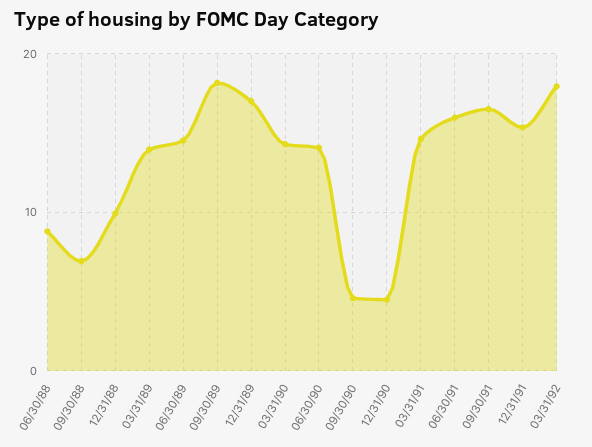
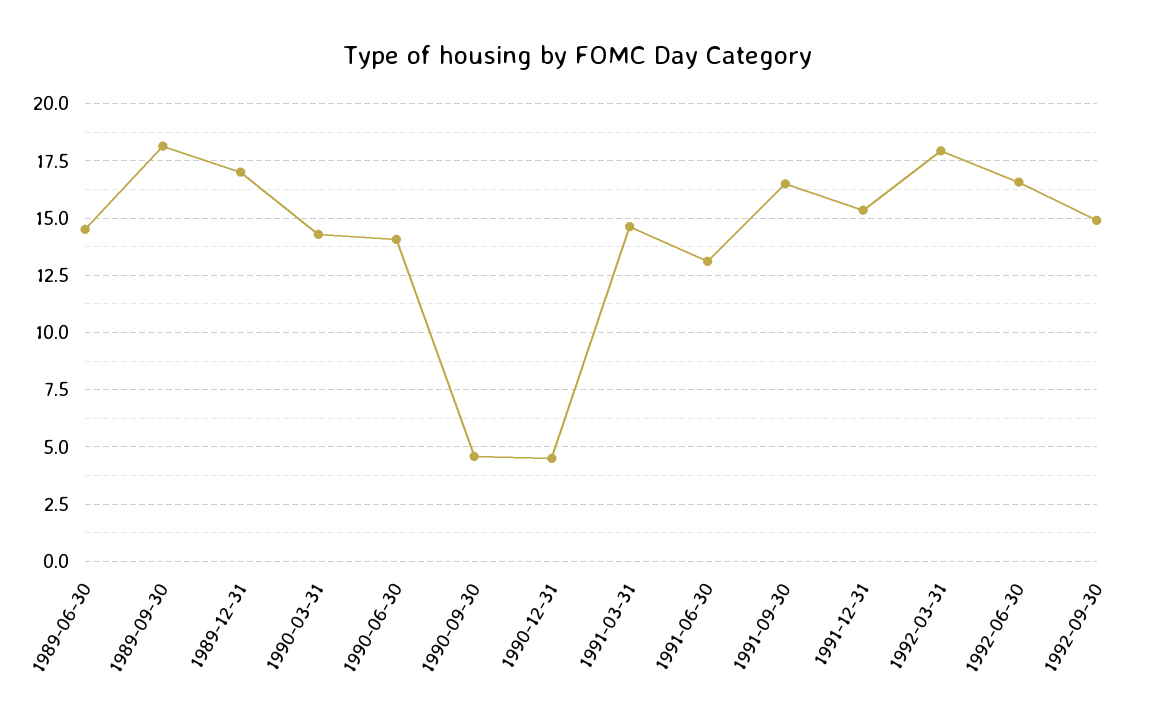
06/30/88: 9 -> none
09/30/88: 7 -> none
12/31/88: 10 -> none
03/31/89: 14 -> none
06/30/91: 16 -> 13
1992-06-30: none -> 16.5
1992-09-30: none -> 15

